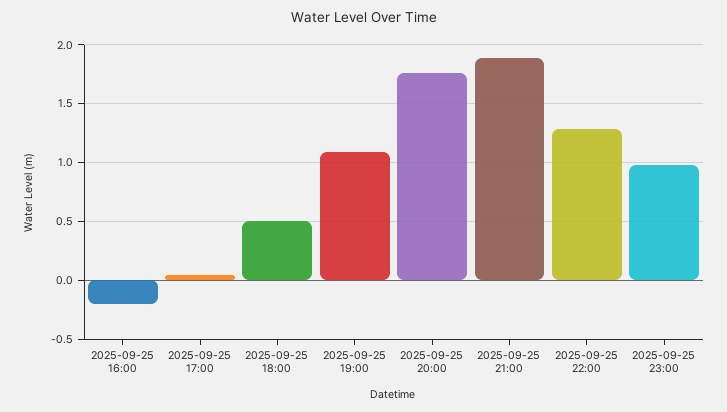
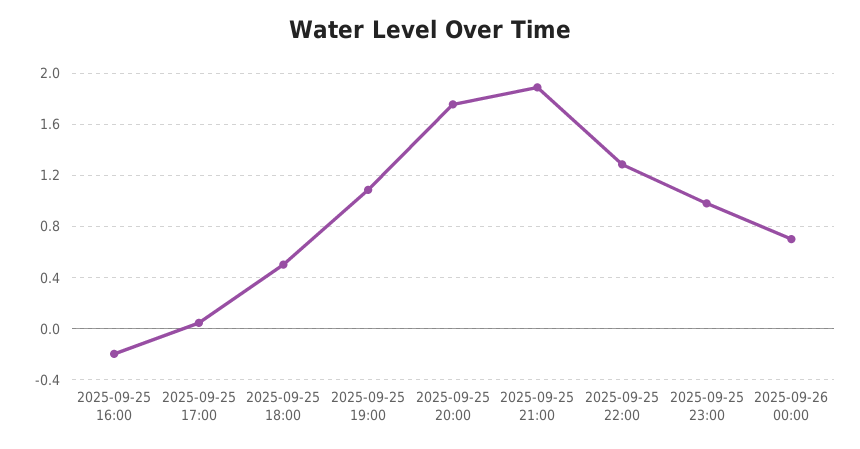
2025-09-26 00:00: none -> 0.7

